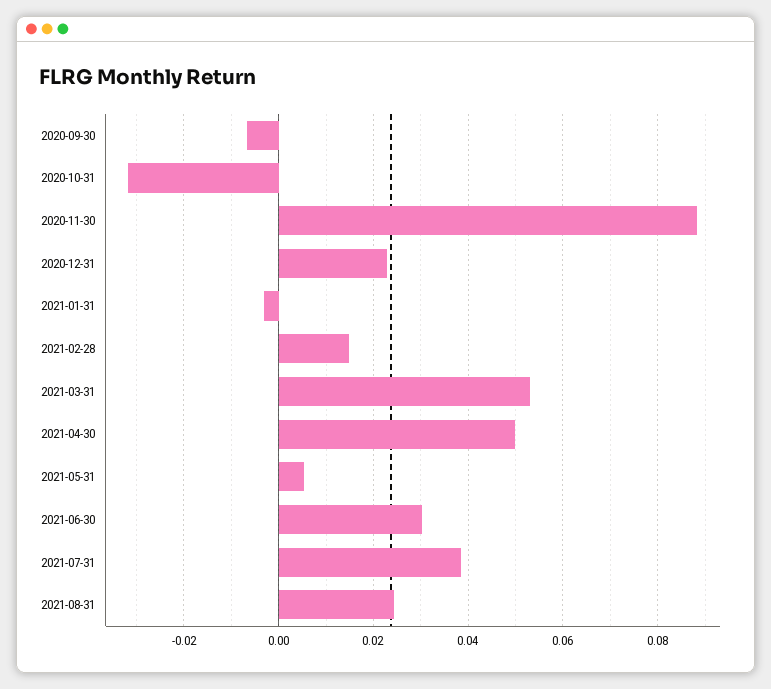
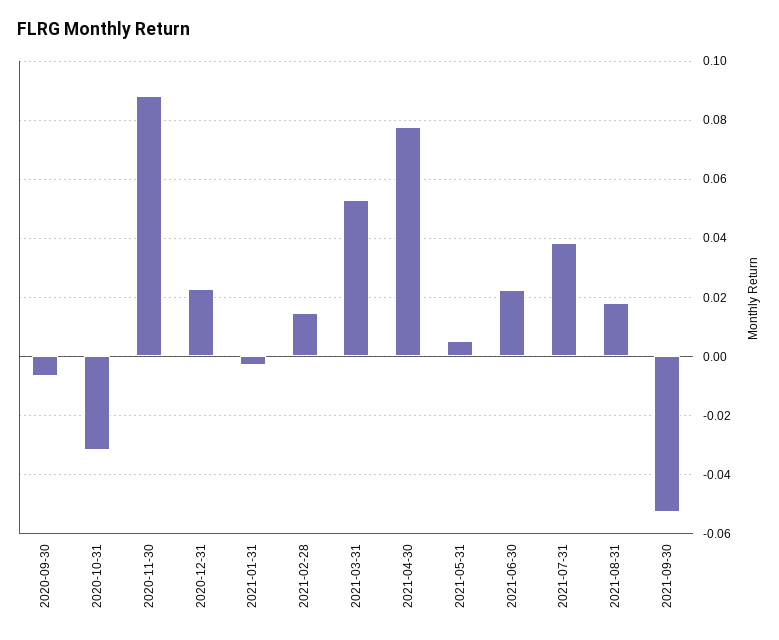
2021-04-30: 0.05 -> 0.0775
2021-06-30: 0.03 -> 0.0225
2021-08-31: 0.024 -> 0.0175
2021-09-30: none -> -0.0525

